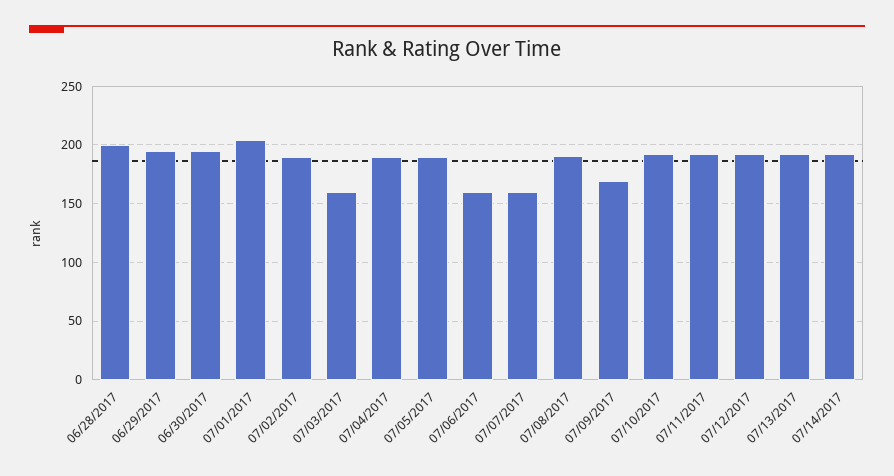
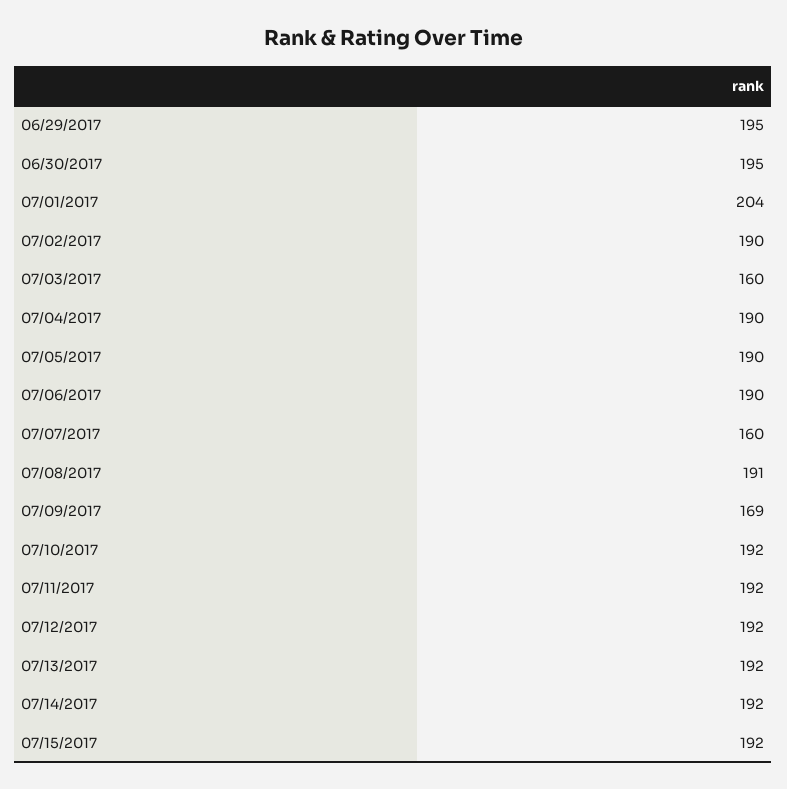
06/28/2017: 200 -> none
07/06/2017: 160 -> 190
07/15/2017: none -> 192

